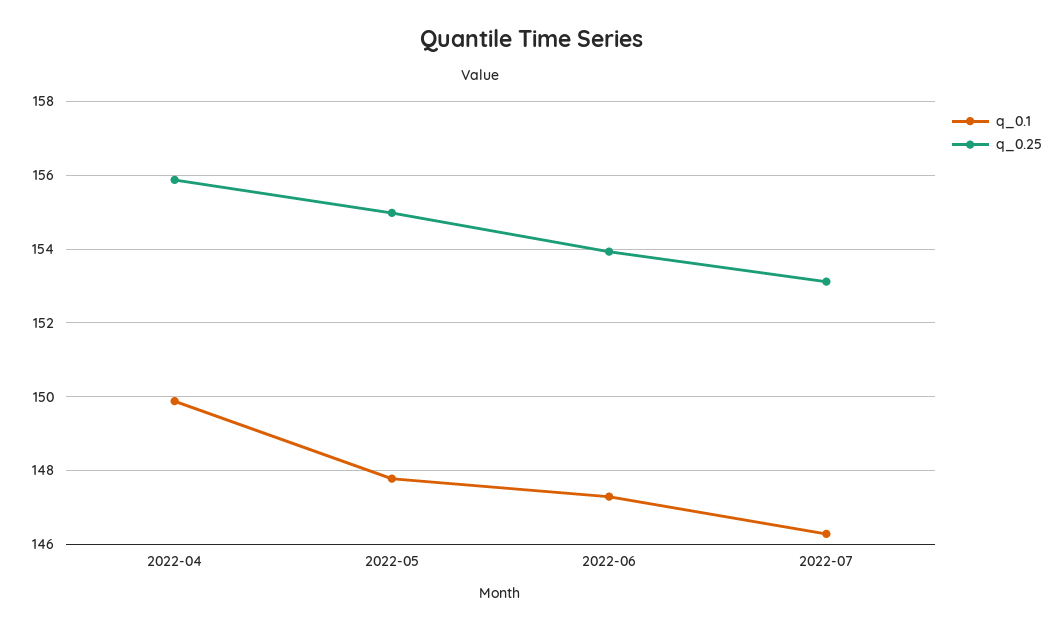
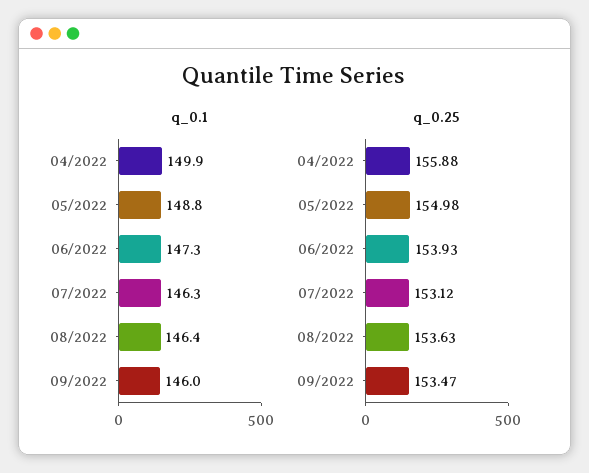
q_0.1, 2022-05: 147.8 -> 148.8
q_0.1, 08/2022: none -> 146.4
q_0.1, 09/2022: none -> 146
q_0.25, 08/2022: none -> 153.63
q_0.25, 09/2022: none -> 153.47

